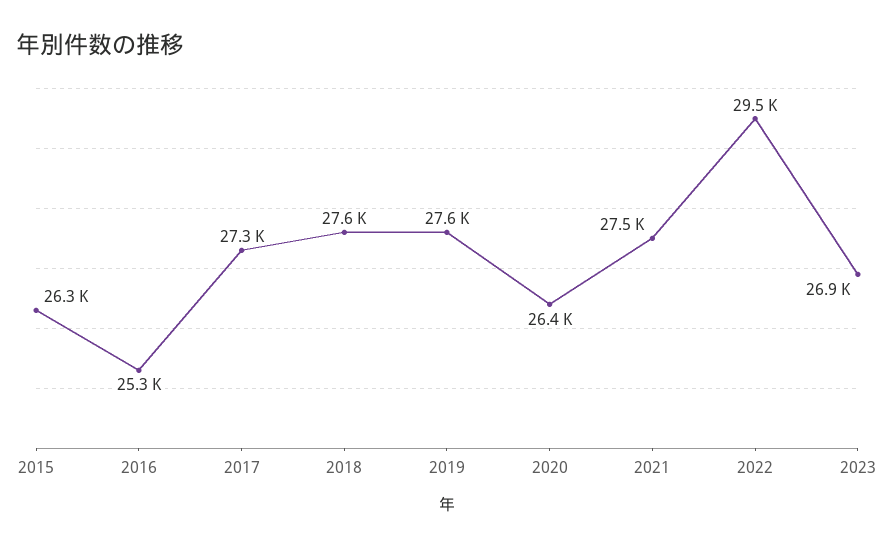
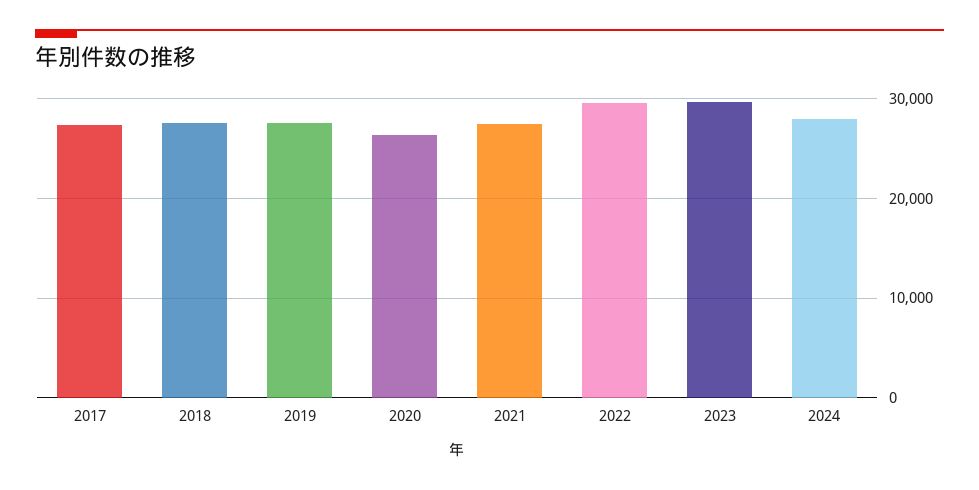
2015: 26300 -> none
2016: 25300 -> none
2023: 26900 -> 30000
2024: none -> 28000

